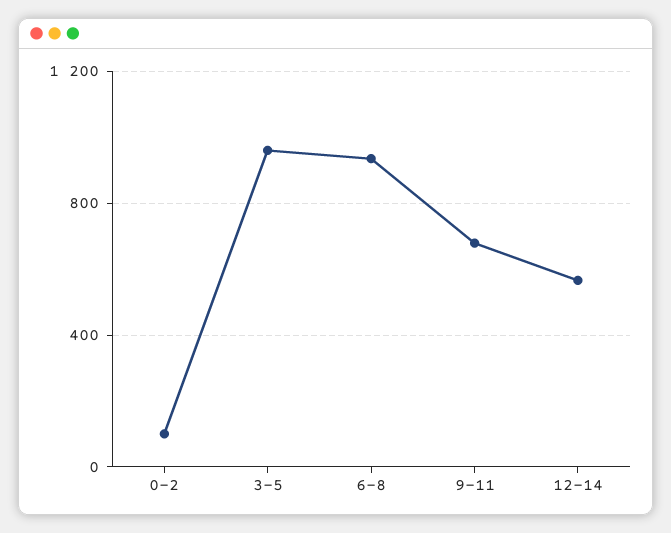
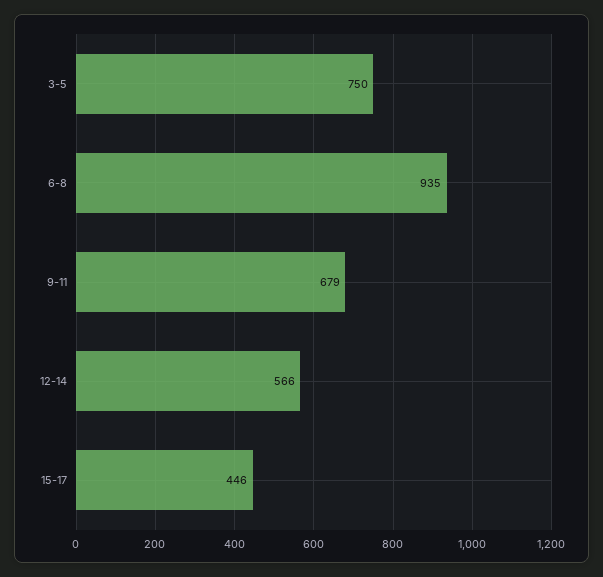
0-2: 100 -> none
3-5: 950 -> 750
15-17: none -> 446

